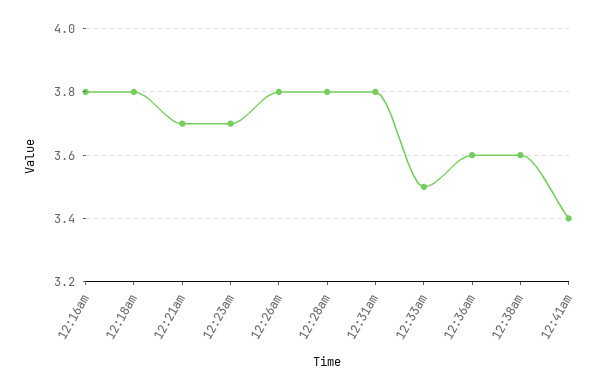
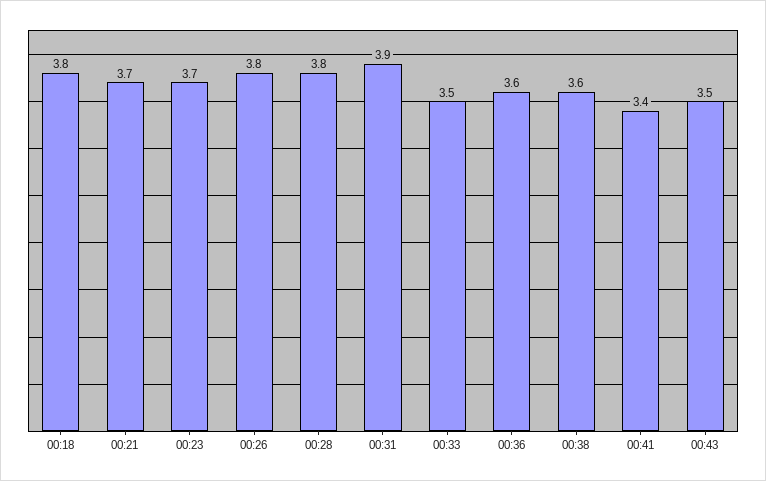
12:16am: 3.8 -> none
12:31am: 3.8 -> 3.9
00:43: none -> 3.5

